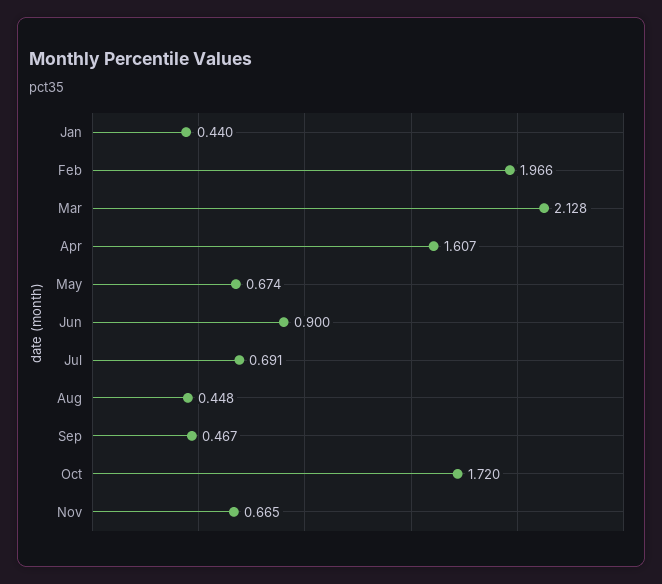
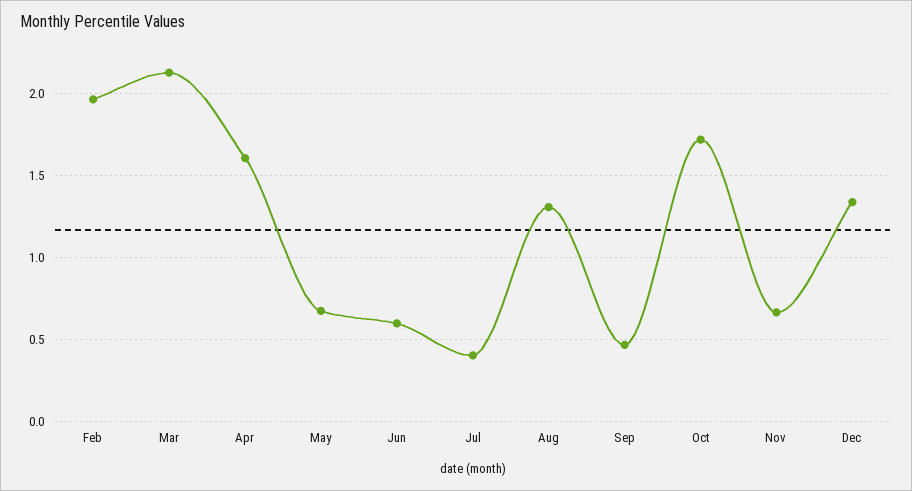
Jan: 0.44 -> none
Jun: 0.9 -> 0.6
Jul: 0.691 -> 0.4
Aug: 0.448 -> 1.3
Dec: none -> 1.35

